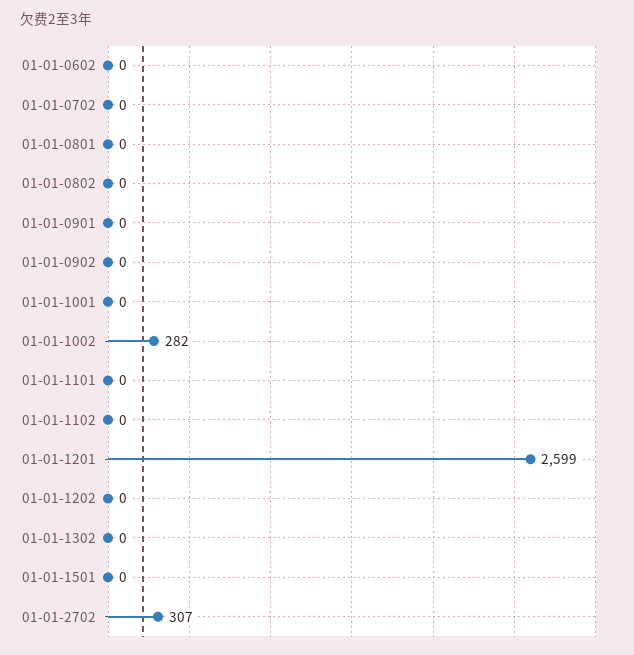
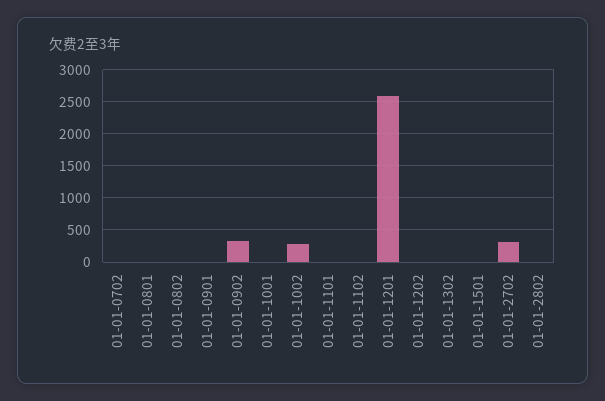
01-01-0602: 0 -> none
01-01-0902: 0 -> 300
01-01-2802: none -> 0

